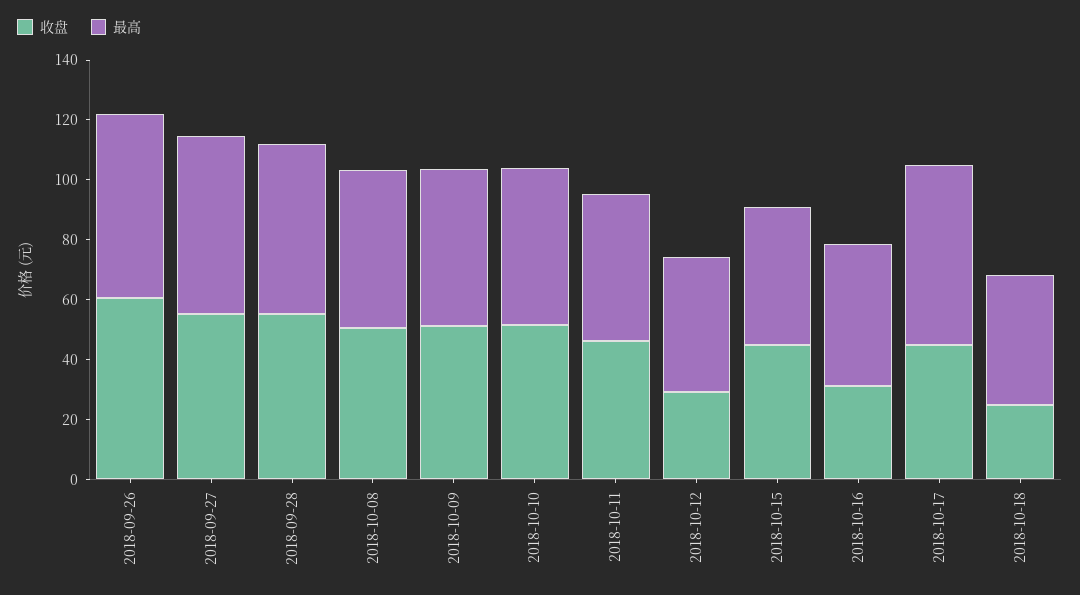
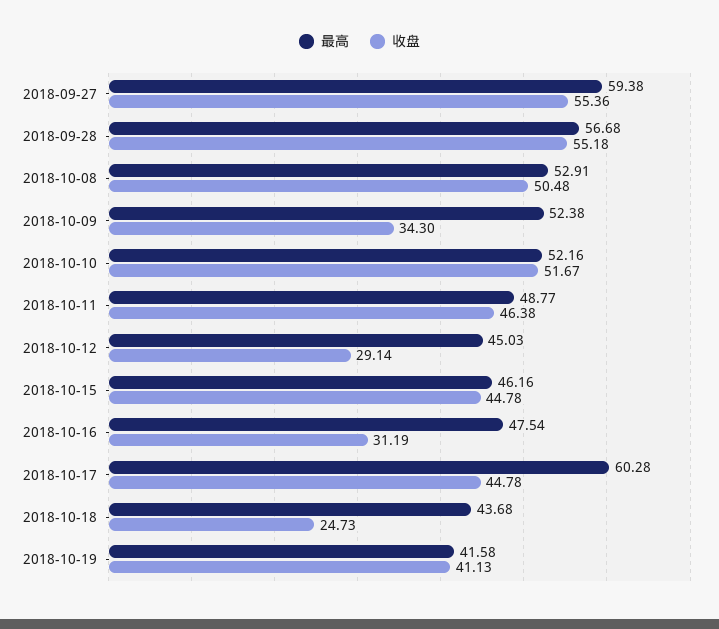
收盘, 2018-09-26: 60 -> none
最高, 2018-09-26: 60 -> none
收盘, 2018-10-09: 50 -> 34.3
最高, 2018-10-19: none -> 41.58
收盘, 2018-10-19: none -> 41.13

